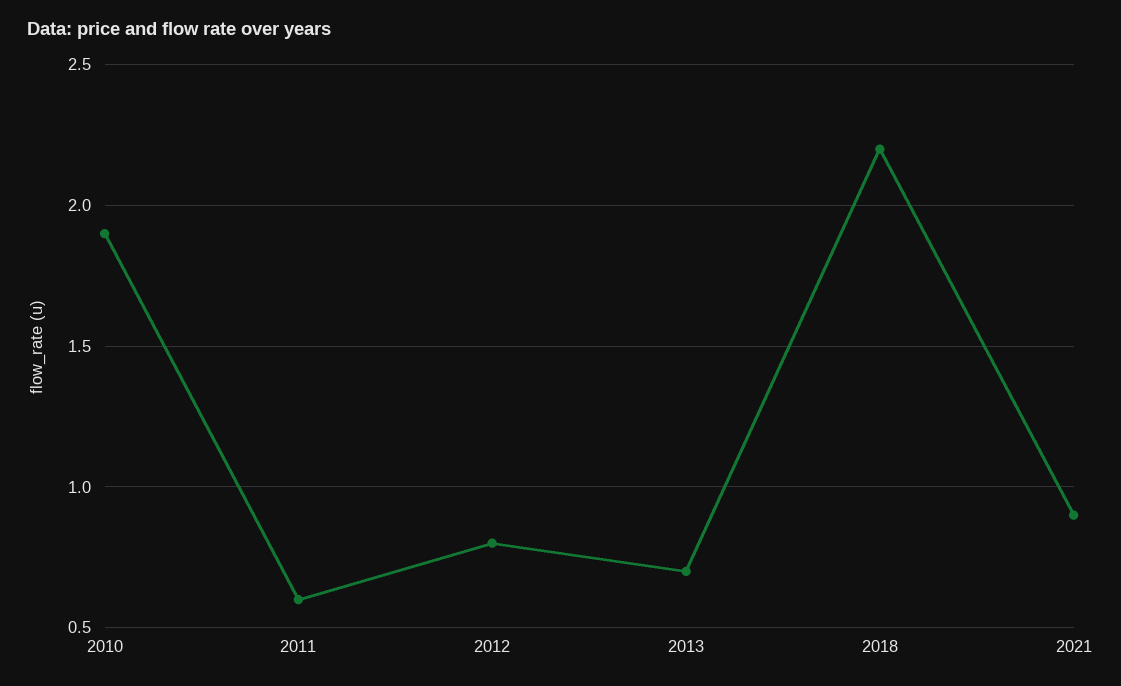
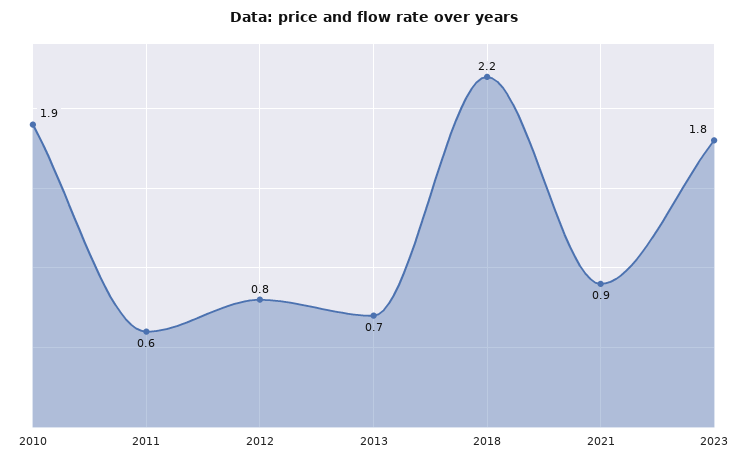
2023: none -> 1.8

